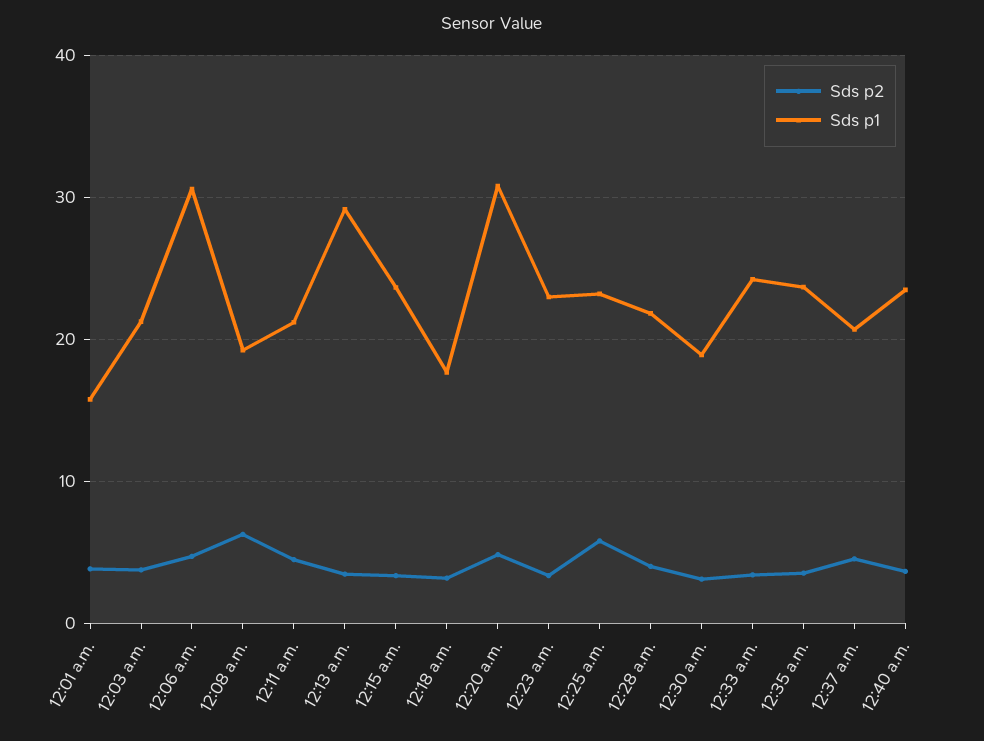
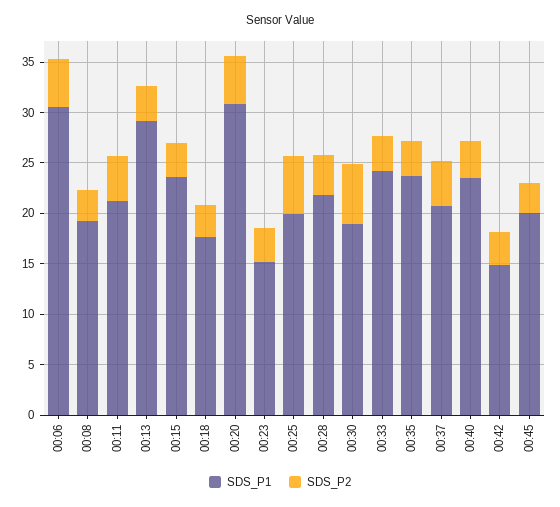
Sds p2, 12:01 a.m.: 4 -> none
Sds p1, 12:01 a.m.: 16 -> none
Sds p2, 12:03 a.m.: 4 -> none
Sds p1, 12:03 a.m.: 21 -> none
Sds p2, 12:08 a.m.: 6 -> 3
Sds p1, 12:23 a.m.: 23 -> 15
Sds p1, 12:25 a.m.: 23 -> 20
Sds p2, 12:30 a.m.: 3 -> 6
Sds p1, 00:42: none -> 15
Sds p2, 00:42: none -> 3
Sds p1, 00:45: none -> 20
Sds p2, 00:45: none -> 3

